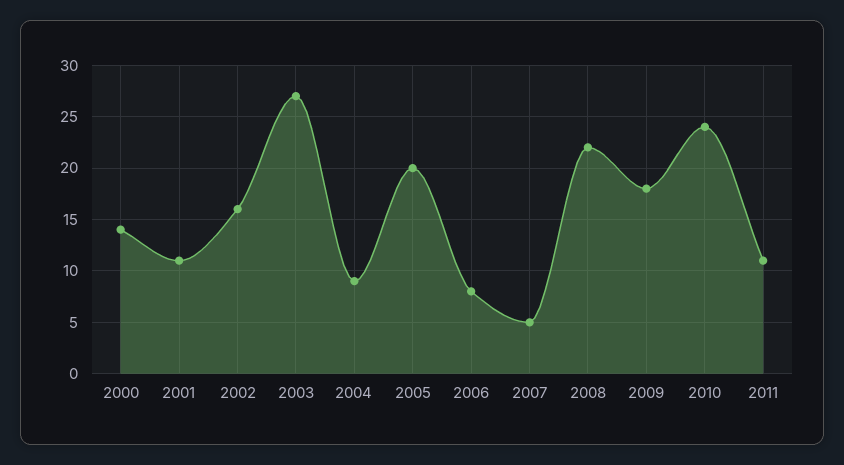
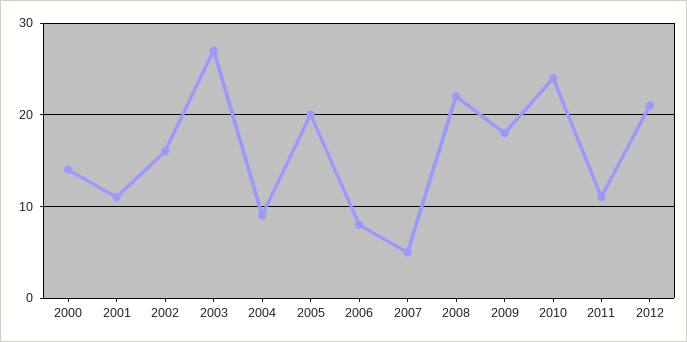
2012: none -> 21

